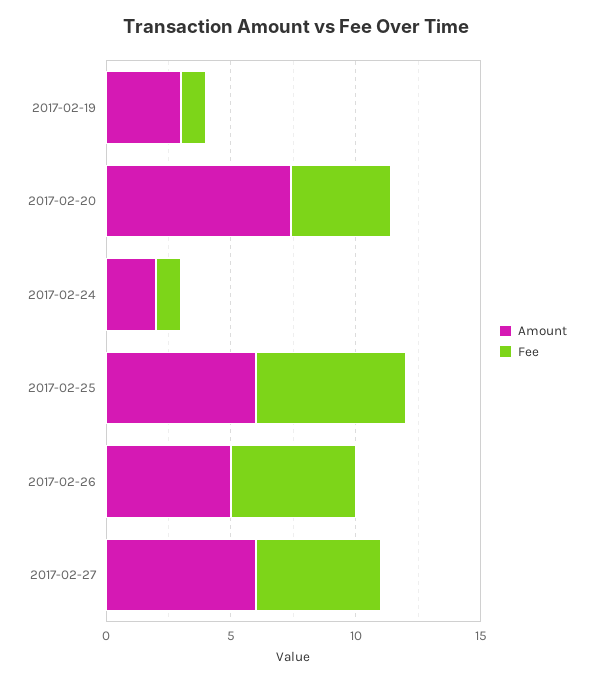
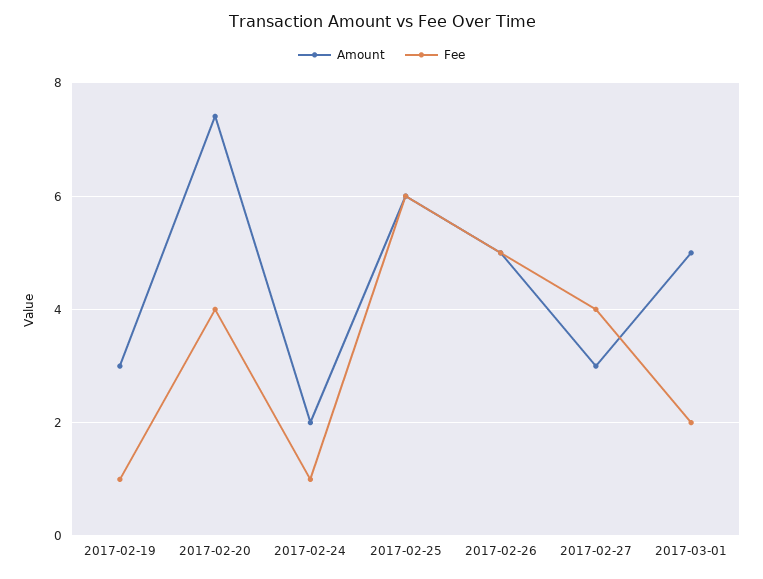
Amount, 2017-02-27: 6 -> 3
Fee, 2017-02-27: 5 -> 4
Amount, 2017-03-01: none -> 5
Fee, 2017-03-01: none -> 2

